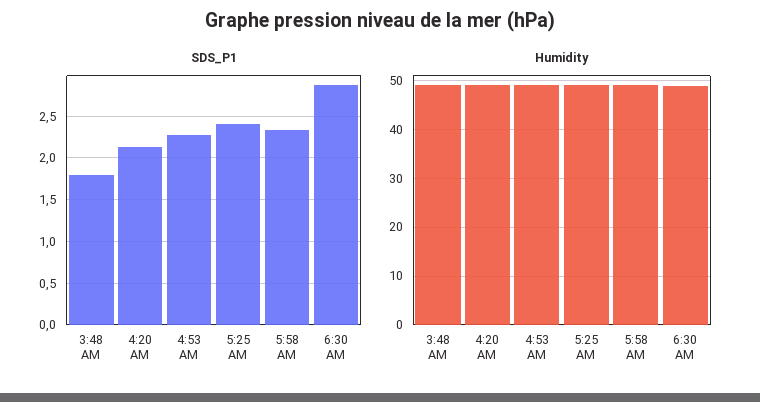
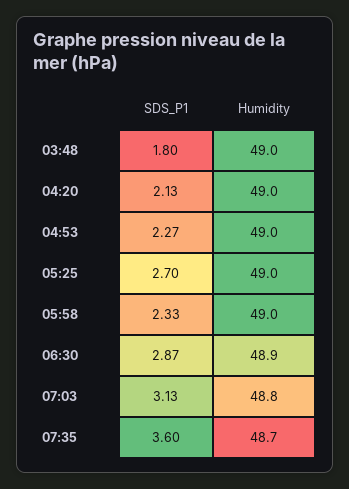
SDS_P1, 5:25 AM: 2.4 -> 2.7
SDS_P1, 07:03: none -> 3.13
Humidity, 07:03: none -> 48.8
SDS_P1, 07:35: none -> 3.6
Humidity, 07:35: none -> 48.7

